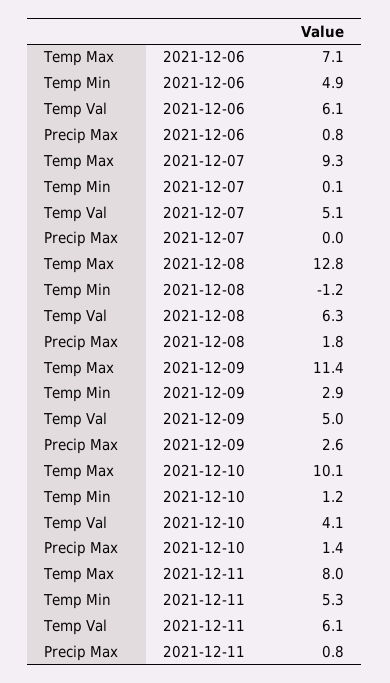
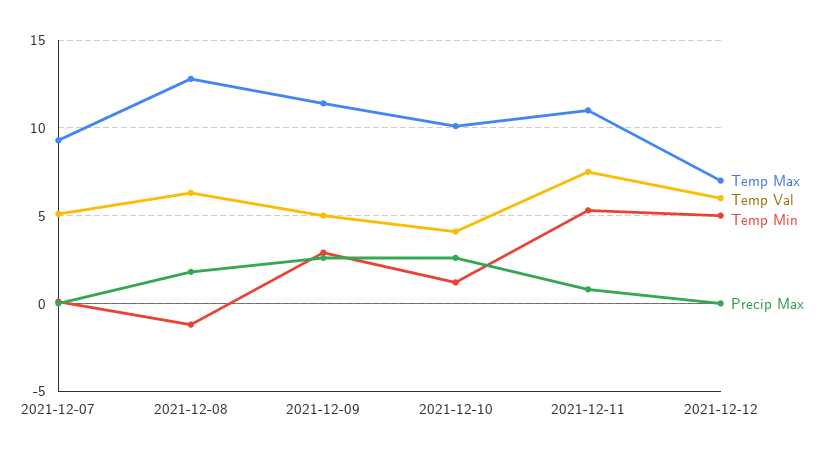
Temp Max, 2021-12-06: 7.1 -> none
Temp Min, 2021-12-06: 4.9 -> none
Temp Val, 2021-12-06: 6.1 -> none
Precip Max, 2021-12-06: 0.8 -> none
Precip Max, 2021-12-10: 1.4 -> 2.5
Temp Max, 2021-12-11: 8 -> 11
Temp Val, 2021-12-11: 6.1 -> 7.5
Temp Max, 2021-12-12: none -> 7
Temp Val, 2021-12-12: none -> 6
Temp Min, 2021-12-12: none -> 5
Precip Max, 2021-12-12: none -> 0

